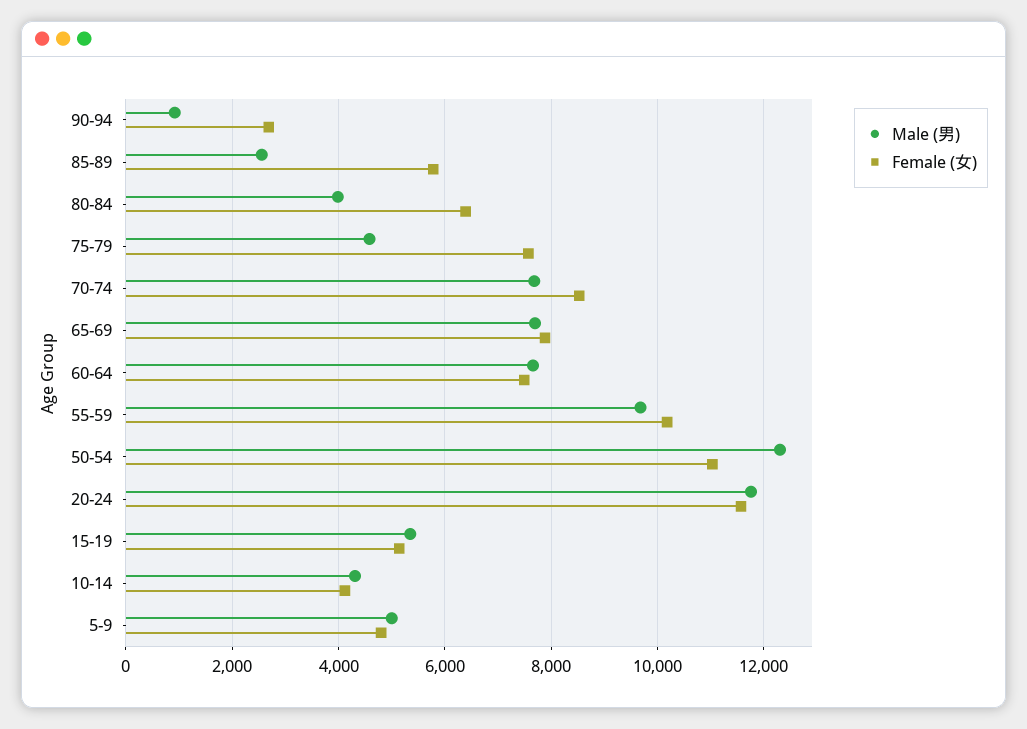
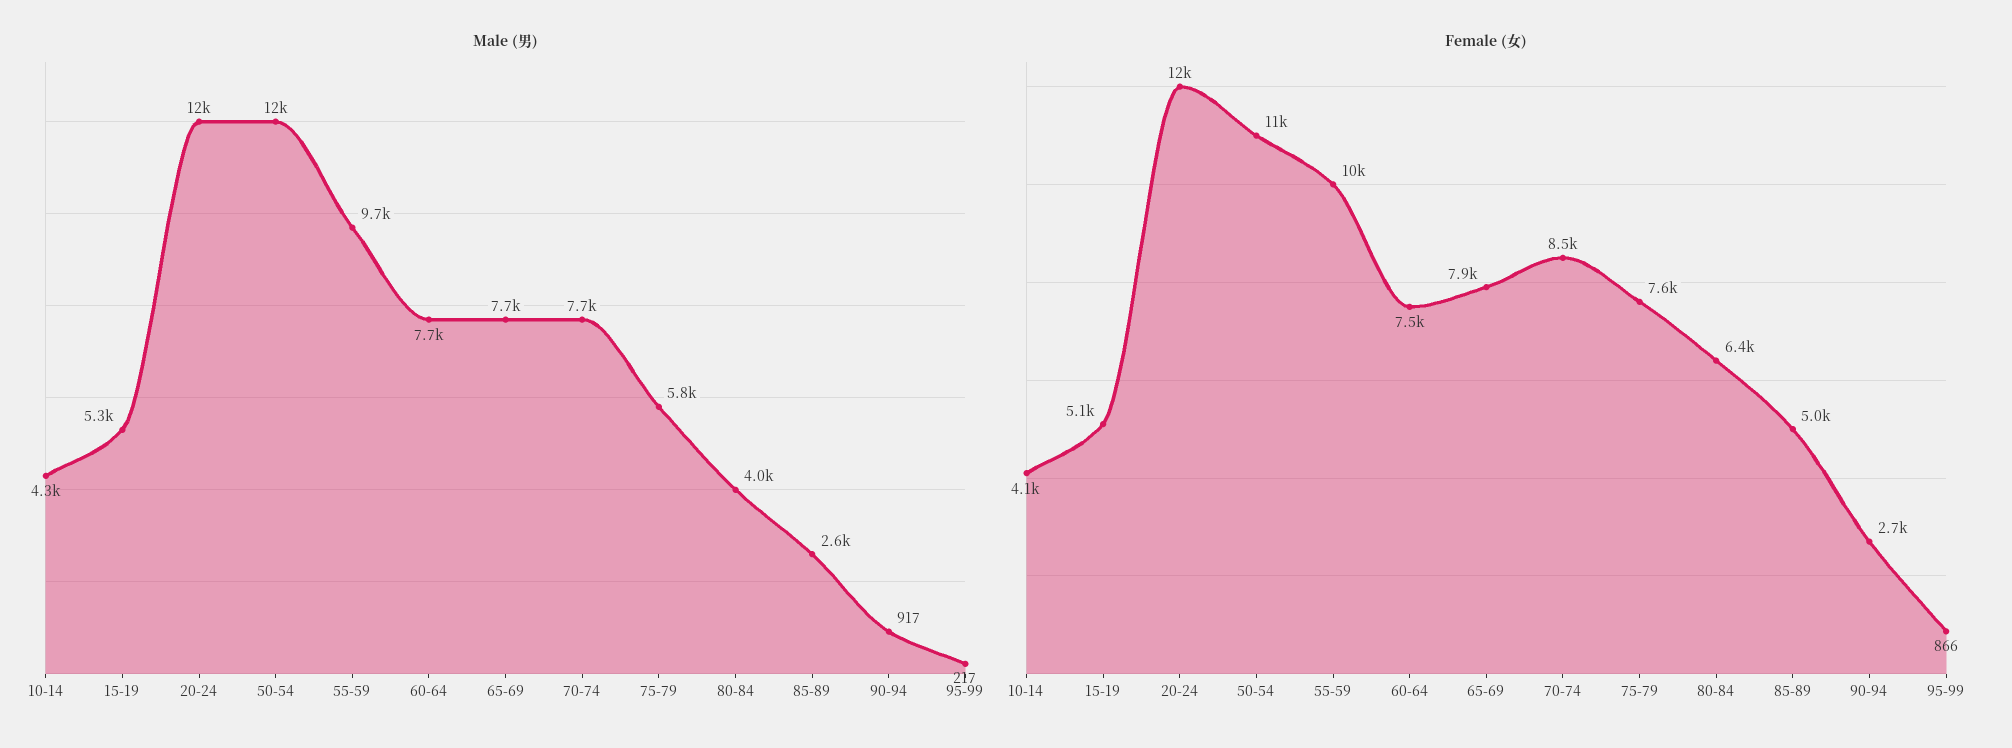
Female (女), 85-89: 5800 -> 5000
Male (男), 75-79: 4600 -> 5800
Male (男), 5-9: 5000 -> none
Female (女), 5-9: 4800 -> none
Male (男), 95-99: none -> 217
Female (女), 95-99: none -> 866

